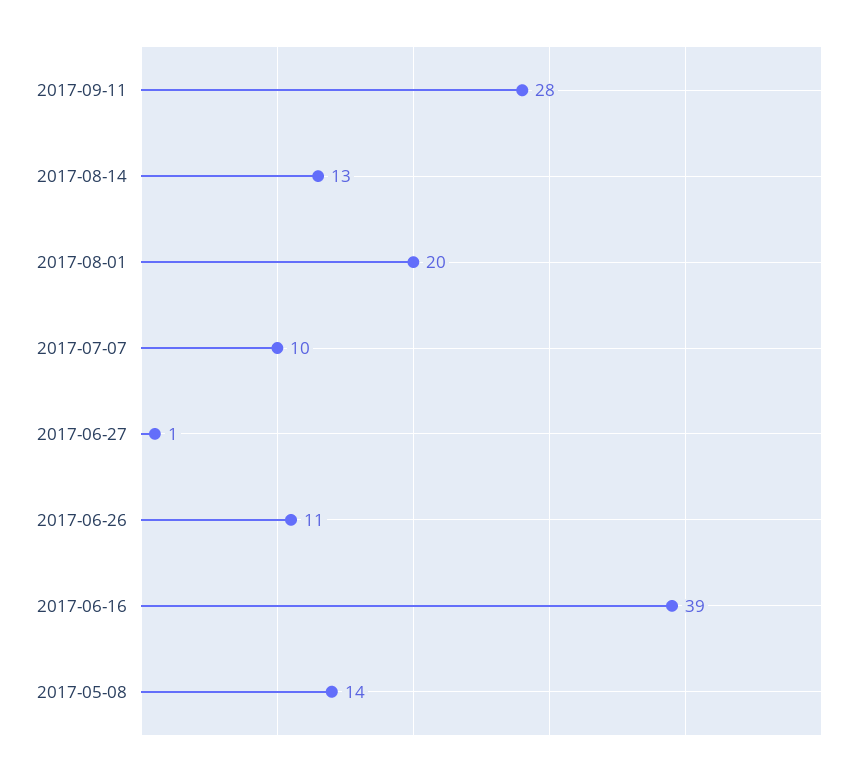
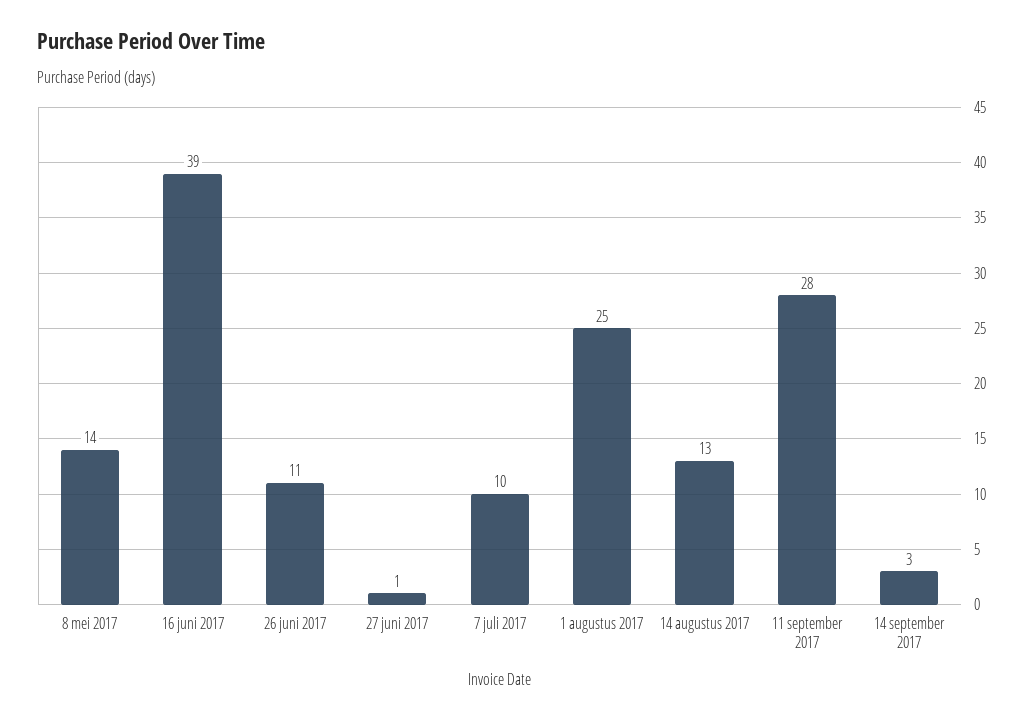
2017-08-01: 20 -> 25
14 september 2017: none -> 3

